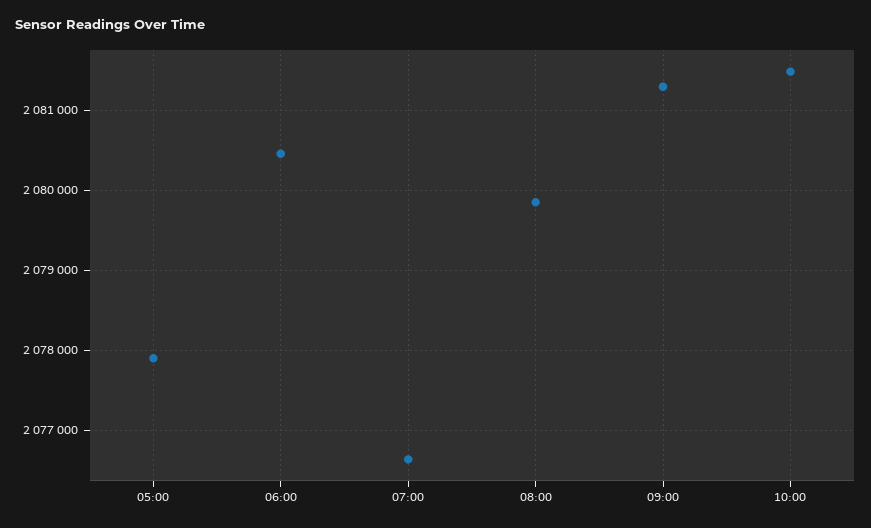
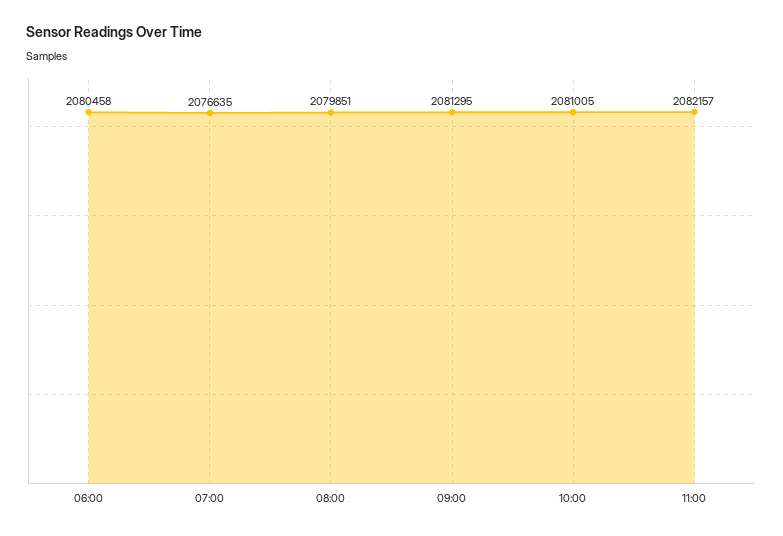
05:00: 2077900 -> none
10:00: 2081500 -> 2081005
11:00: none -> 2082157

